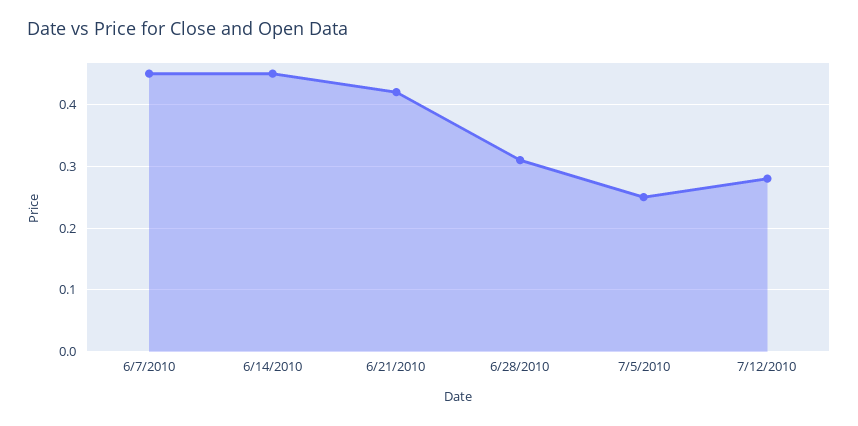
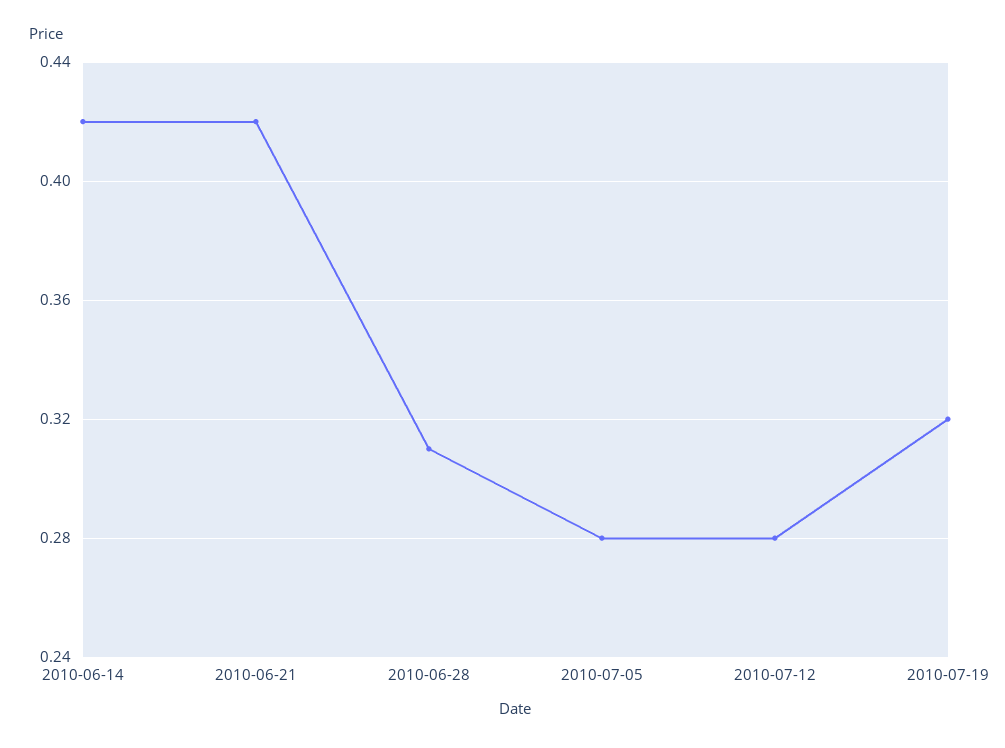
6/7/2010: 0.45 -> none
6/14/2010: 0.45 -> 0.42
7/5/2010: 0.25 -> 0.28
2010-07-19: none -> 0.32

